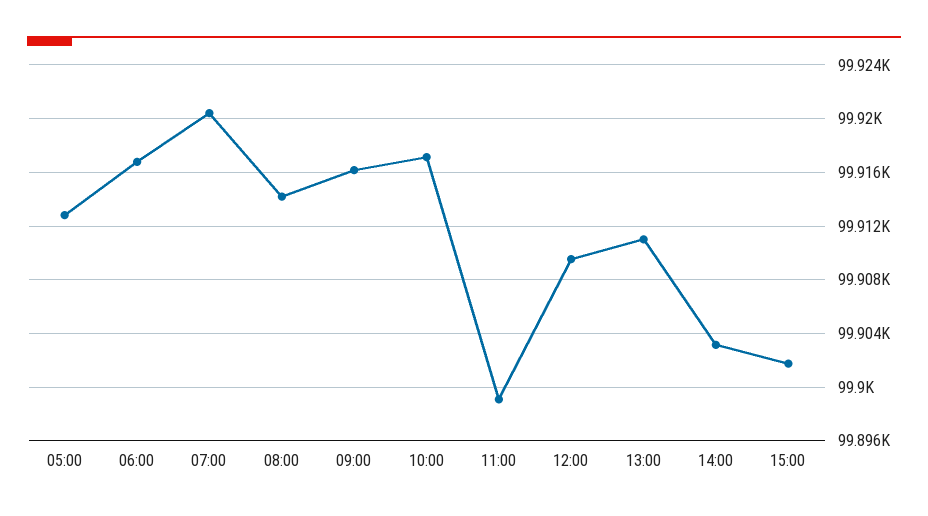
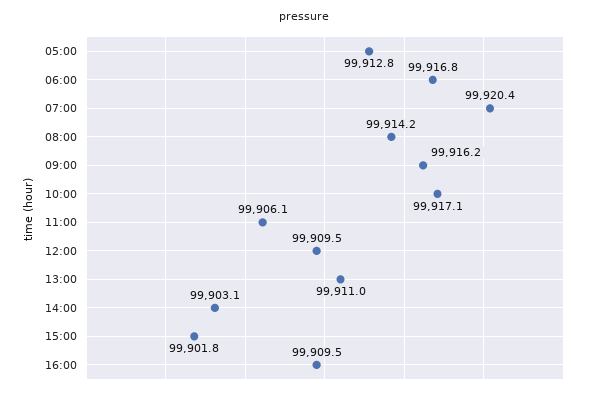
11:00: 99899 -> 99906.1
16:00: none -> 99909.5

